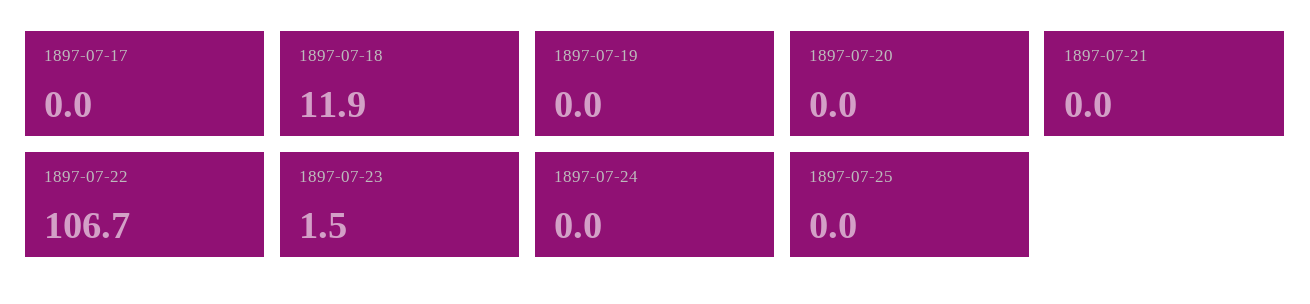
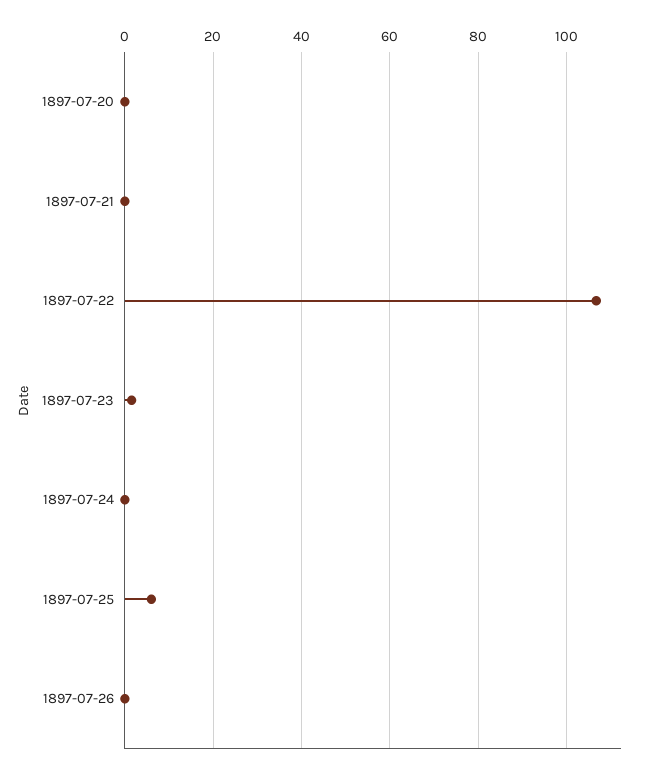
1897-07-17: 0 -> none
1897-07-18: 11.9 -> none
1897-07-19: 0 -> none
1897-07-25: 0 -> 6
1897-07-26: none -> 0

